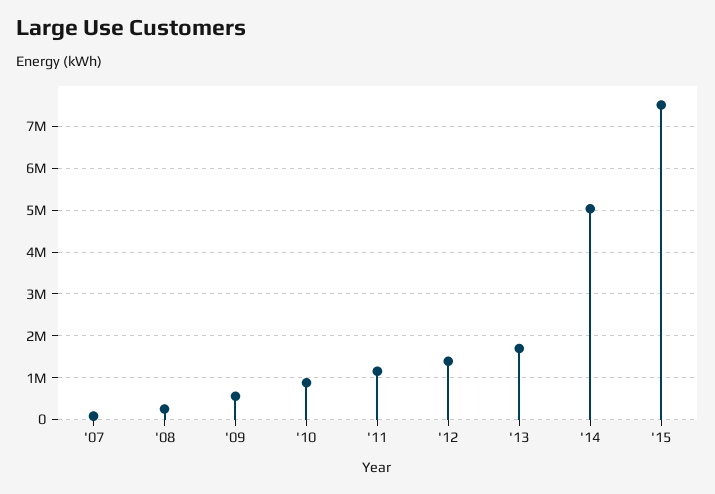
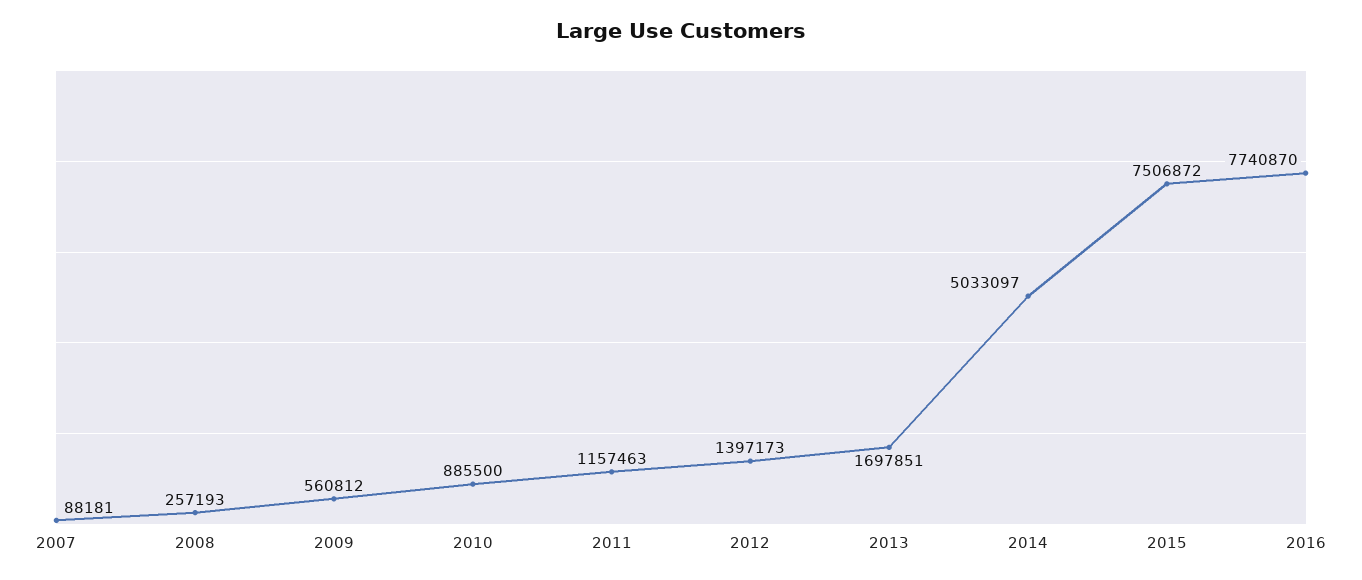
2016: none -> 7740870

